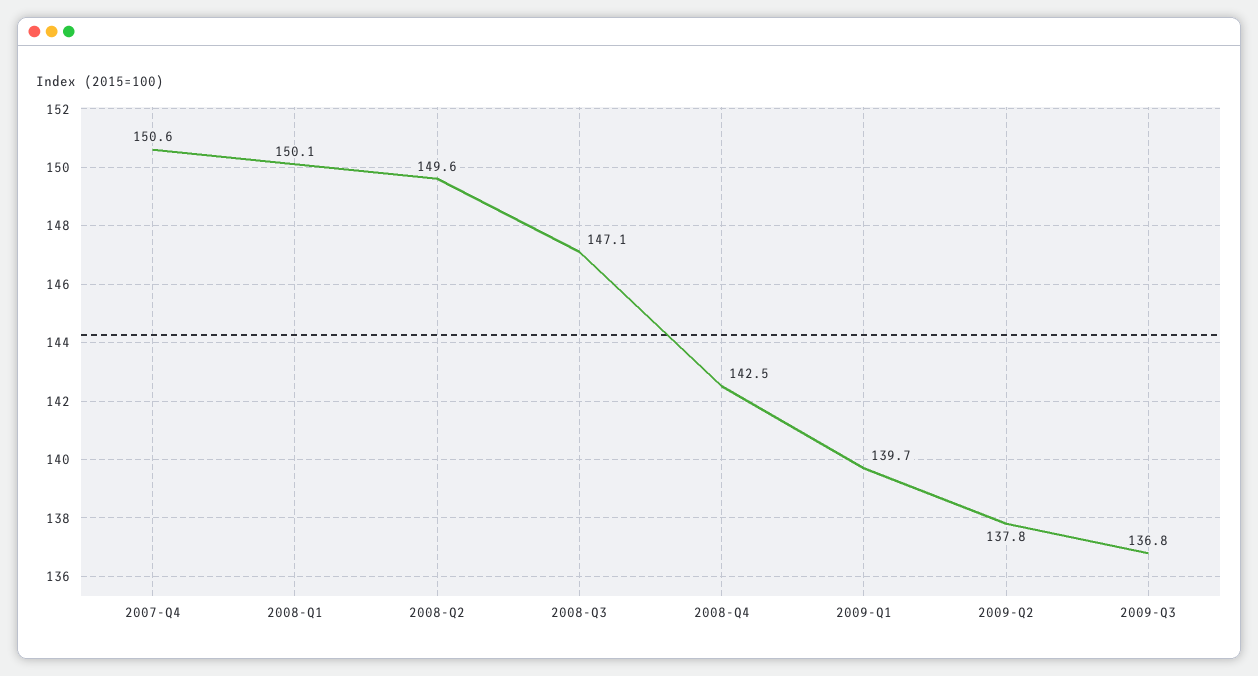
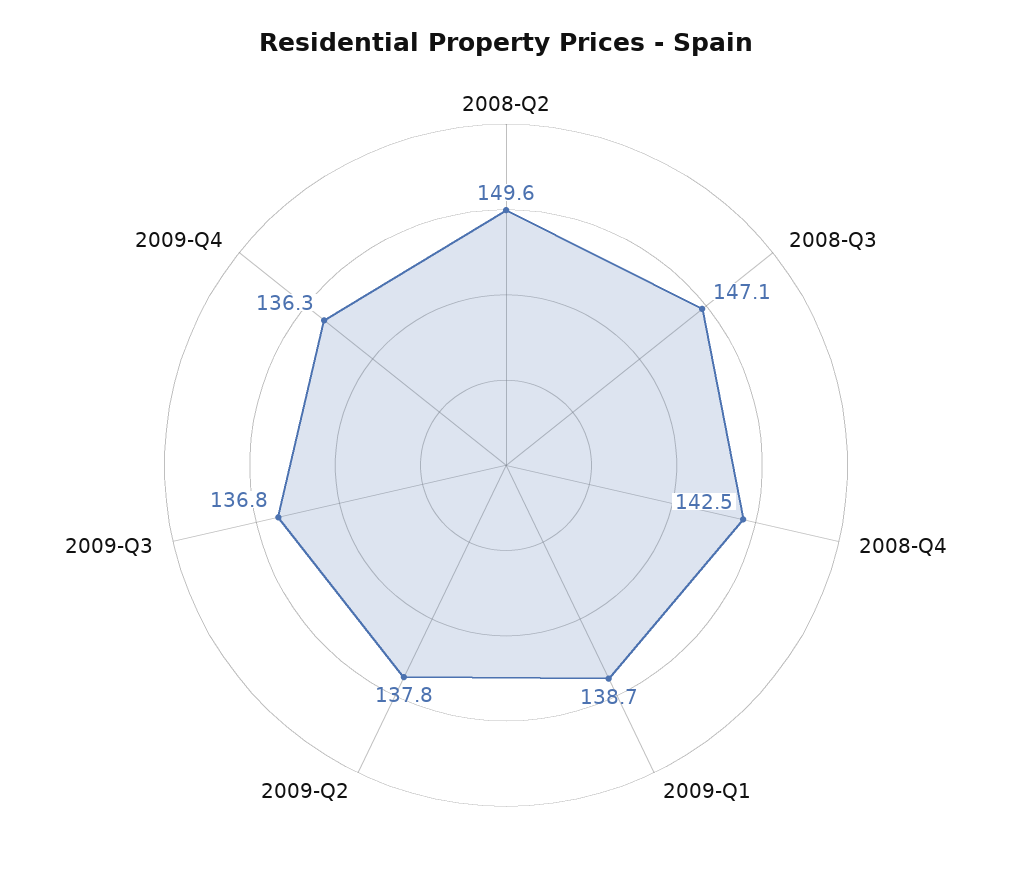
2007-Q4: 150.6 -> none
2008-Q1: 150.1 -> none
2009-Q1: 139.7 -> 138.7
2009-Q4: none -> 136.3

